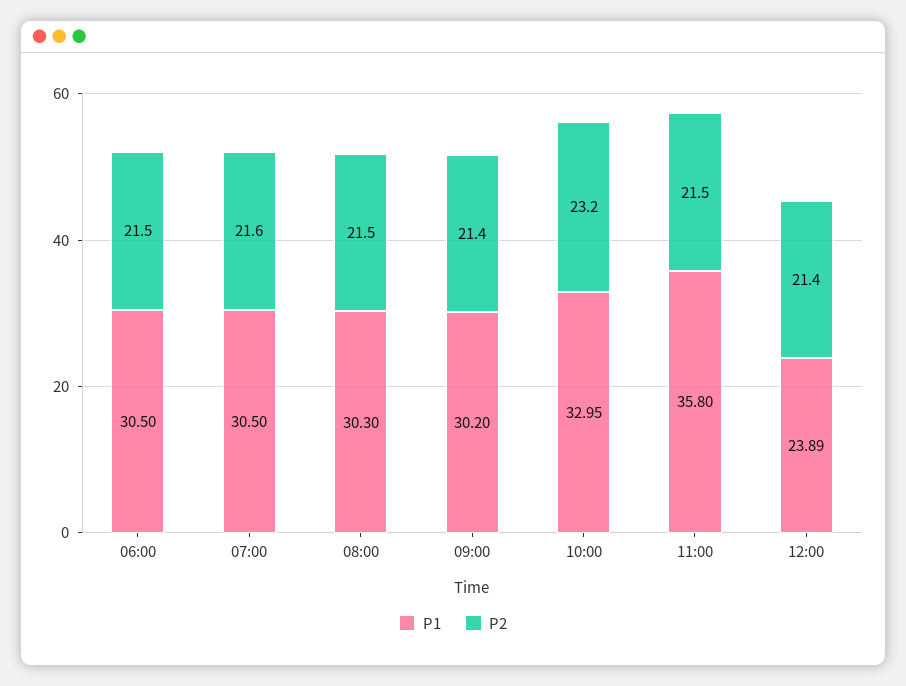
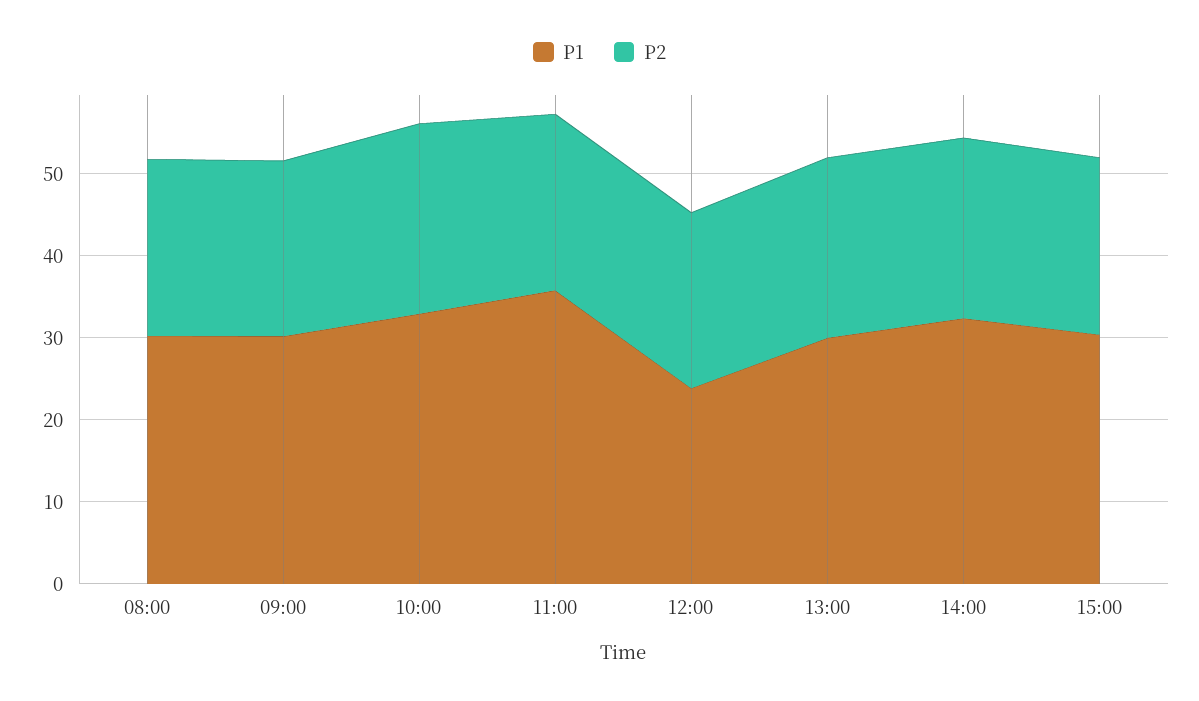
P1, 06:00: 30.5 -> none
P2, 06:00: 21.5 -> none
P1, 07:00: 30.5 -> none
P2, 07:00: 21.6 -> none
P1, 13:00: none -> 30
P2, 13:00: none -> 22
P1, 14:00: none -> 32
P2, 14:00: none -> 22
P1, 15:00: none -> 30
P2, 15:00: none -> 22

